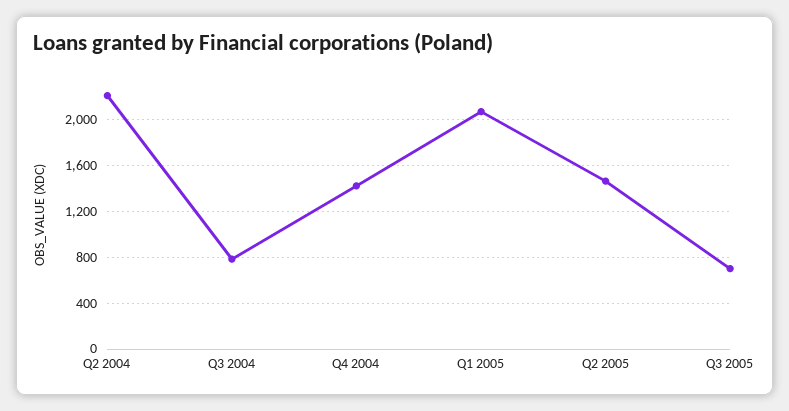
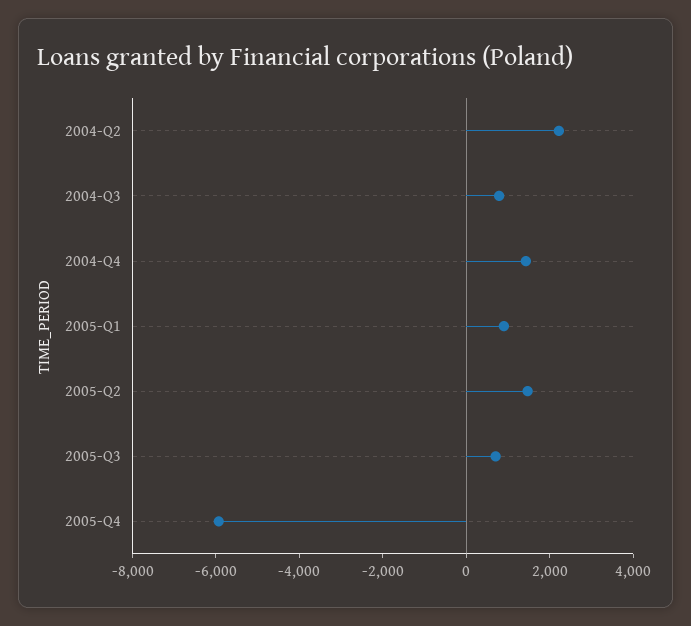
Q1 2005: 2100 -> 1000
2005-Q4: none -> -6000

